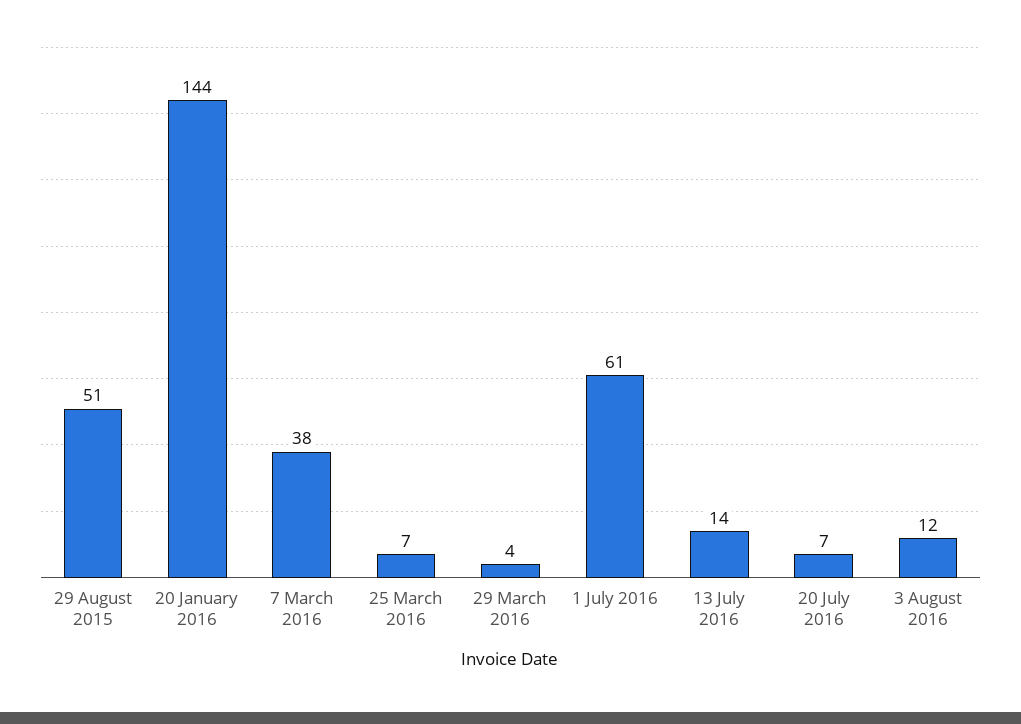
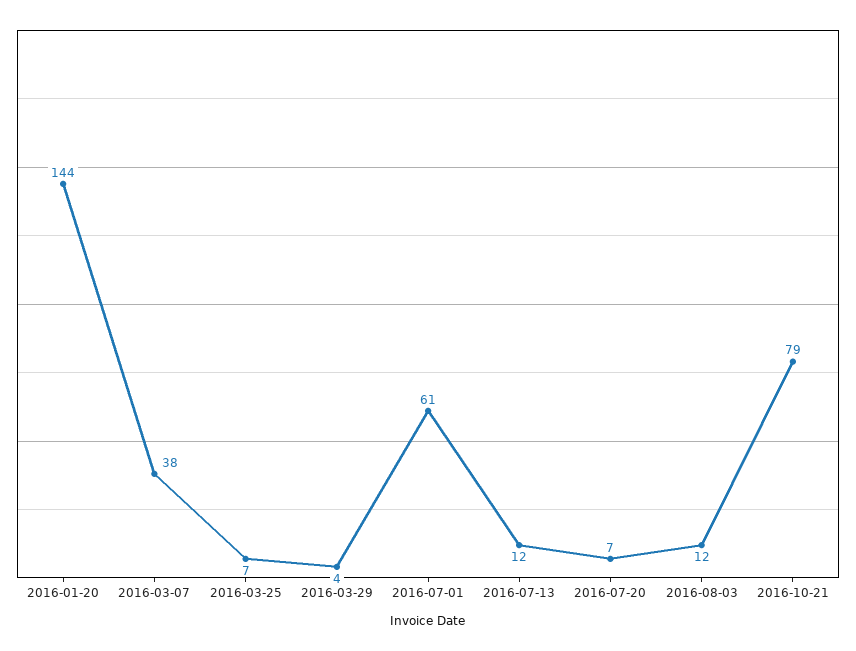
29 August 2015: 51 -> none
13 July 2016: 14 -> 12
2016-10-21: none -> 79

